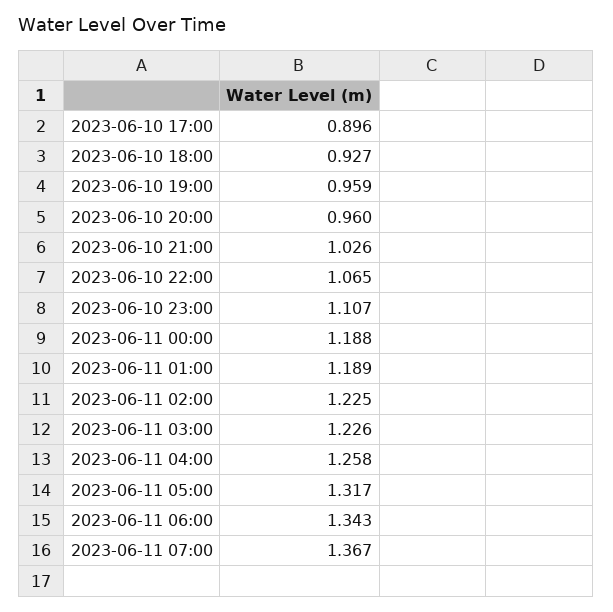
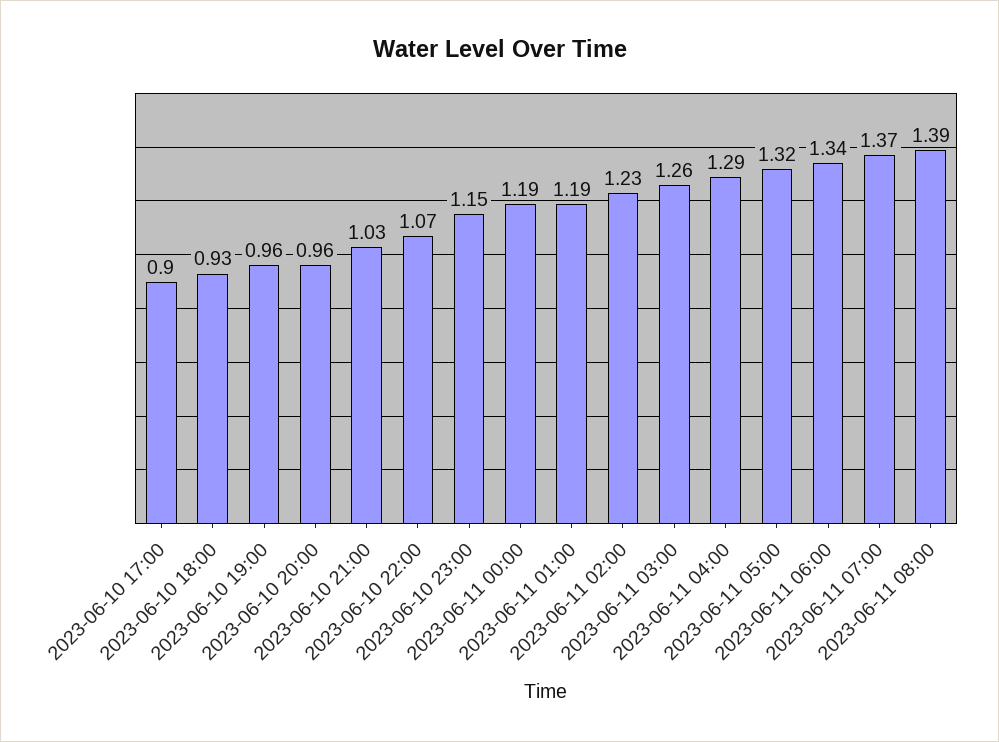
2023-06-10 23:00: 1.107 -> 1.15
2023-06-11 03:00: 1.226 -> 1.26
2023-06-11 04:00: 1.258 -> 1.29
2023-06-11 08:00: none -> 1.39

